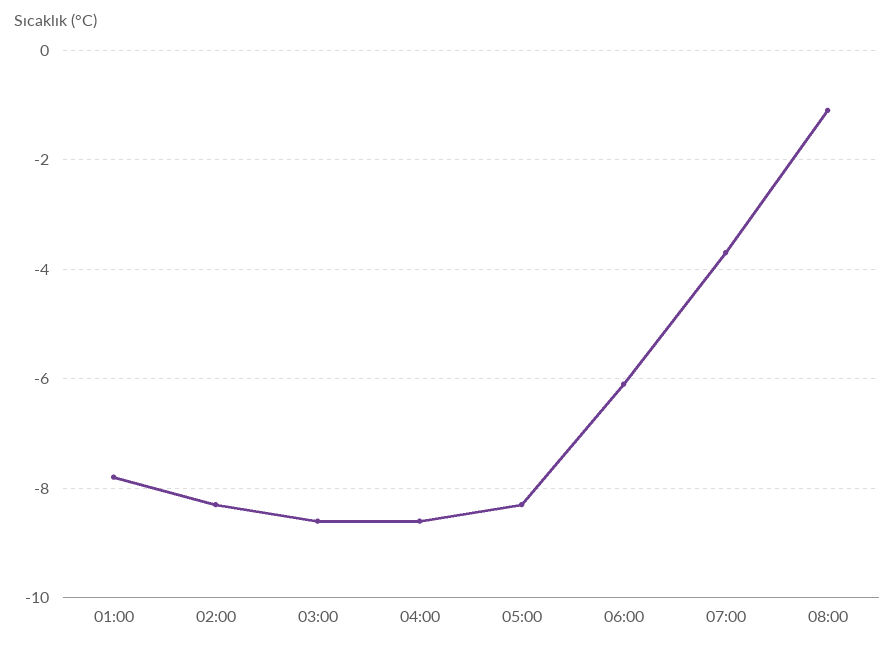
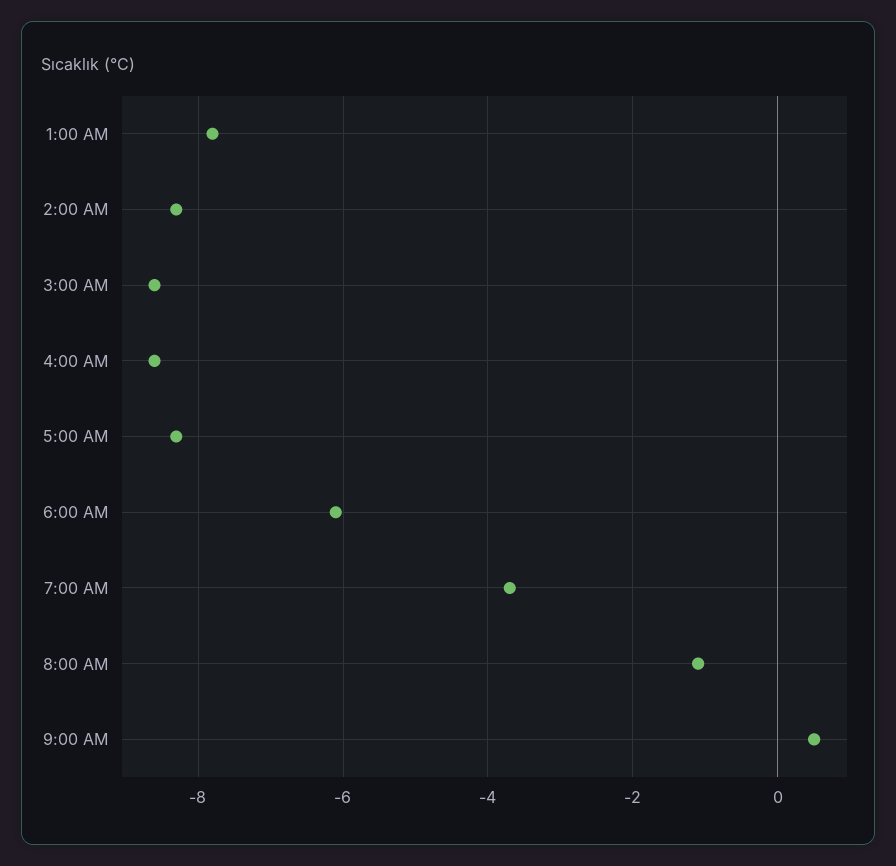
9:00 AM: none -> 0.5

